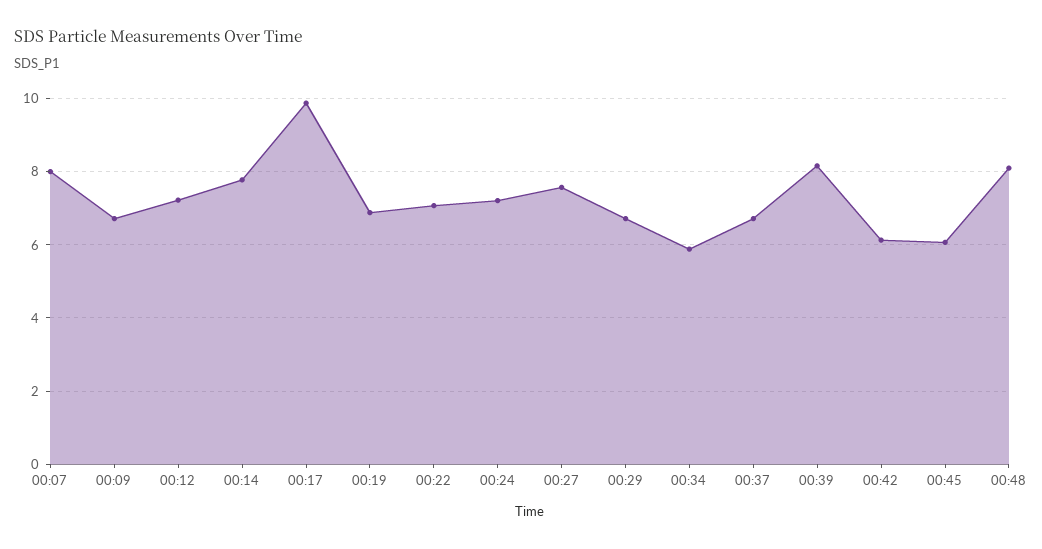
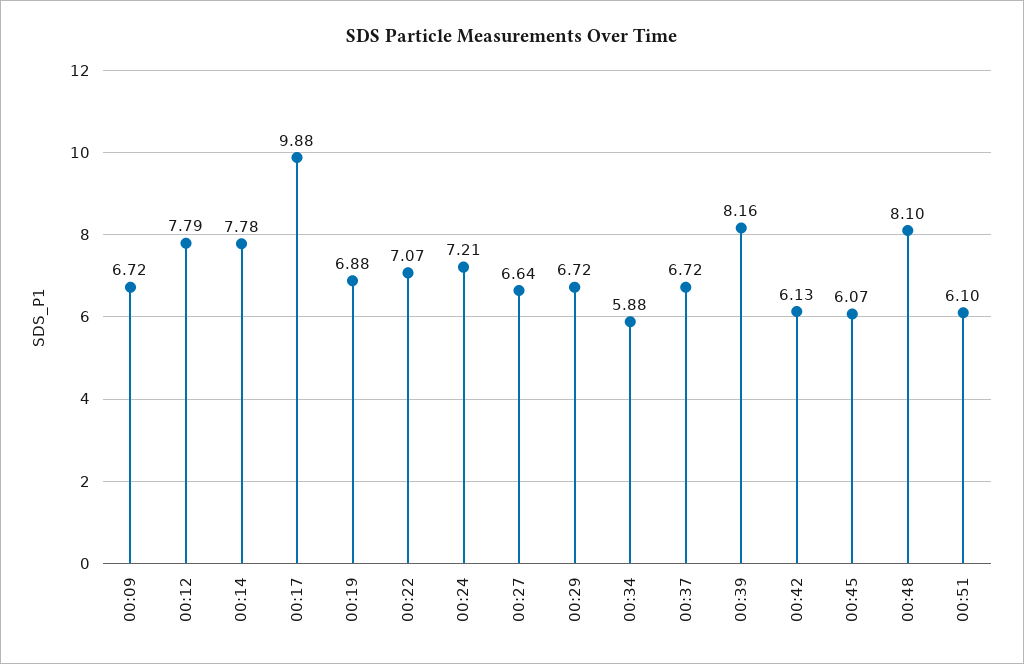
00:07: 8 -> none
00:12: 7.2 -> 7.79
00:27: 7.6 -> 6.64
00:51: none -> 6.1

